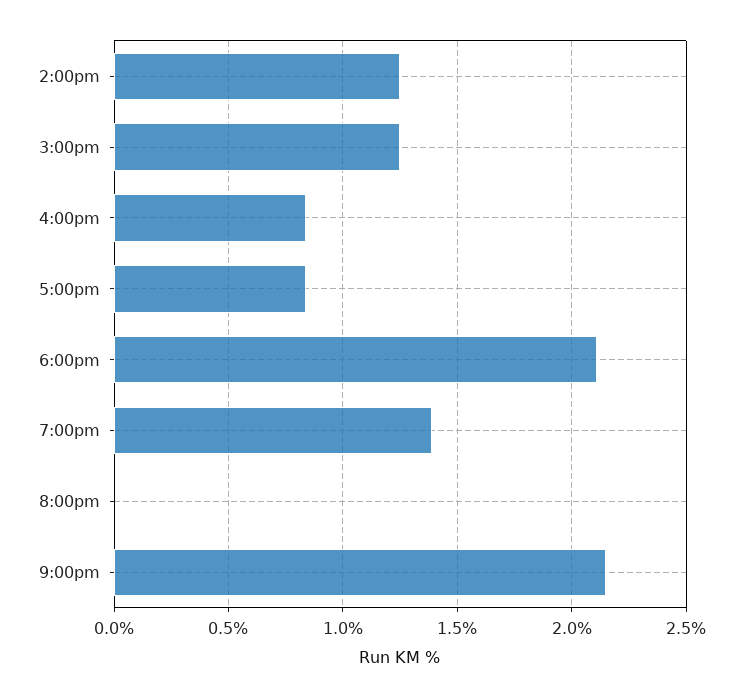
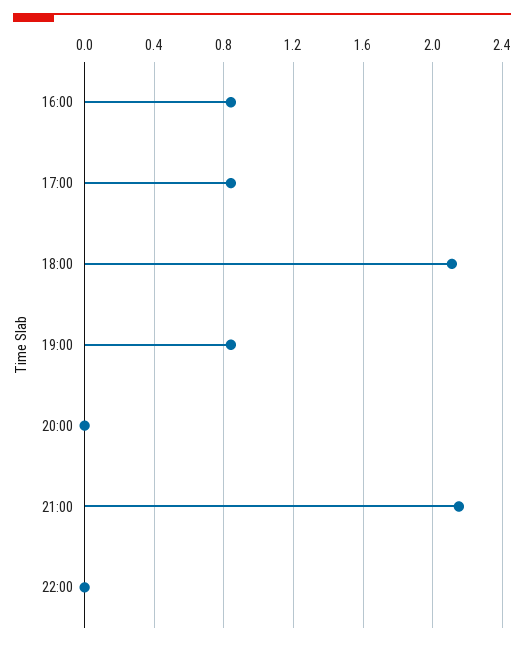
2:00pm: 1.25 -> none
3:00pm: 1.25 -> none
7:00pm: 1.4 -> 0.85
22:00: none -> 0

